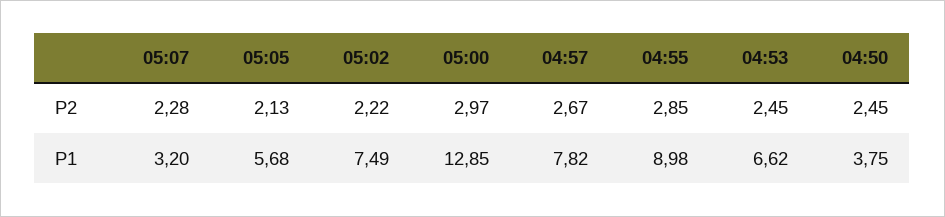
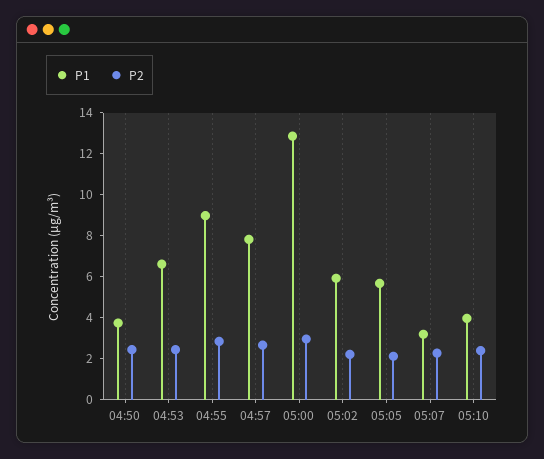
P1, 05:02: 7.49 -> 6
P1, 05:10: none -> 4
P2, 05:10: none -> 2.5

